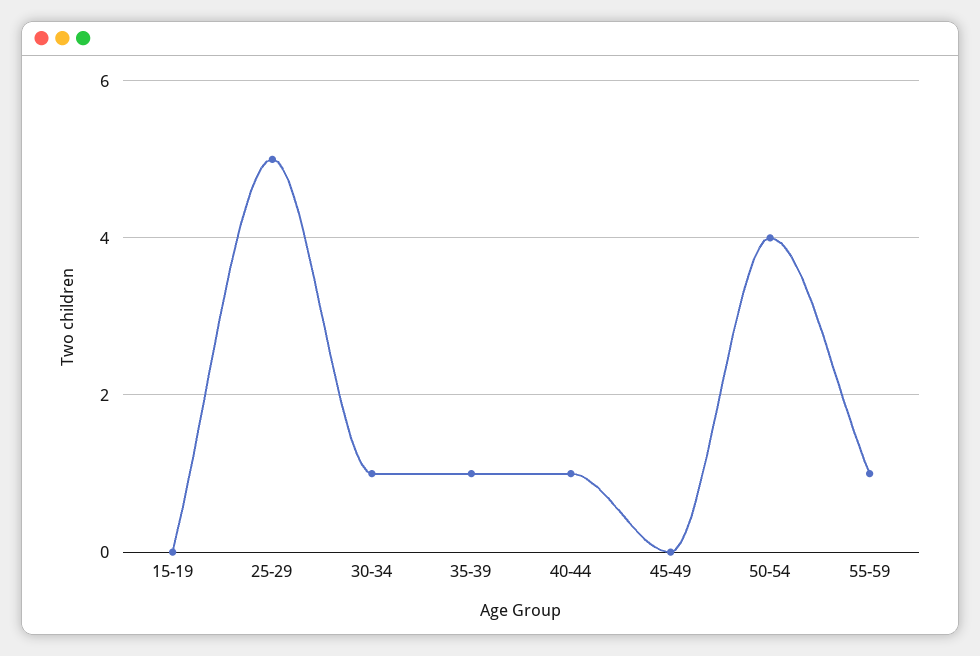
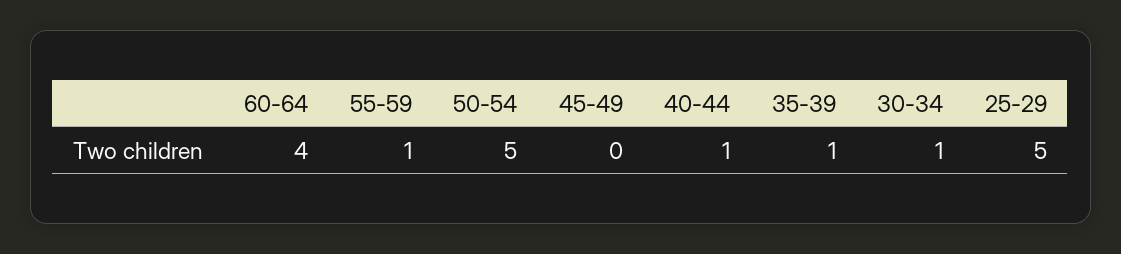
15-19: 0 -> none
50-54: 4 -> 5
60-64: none -> 4

